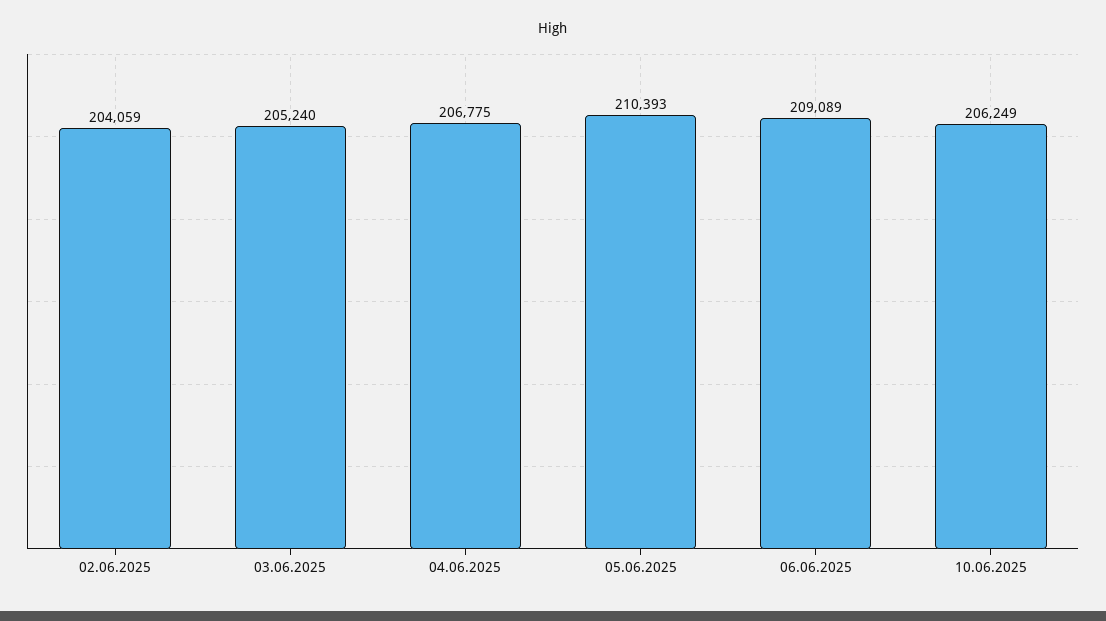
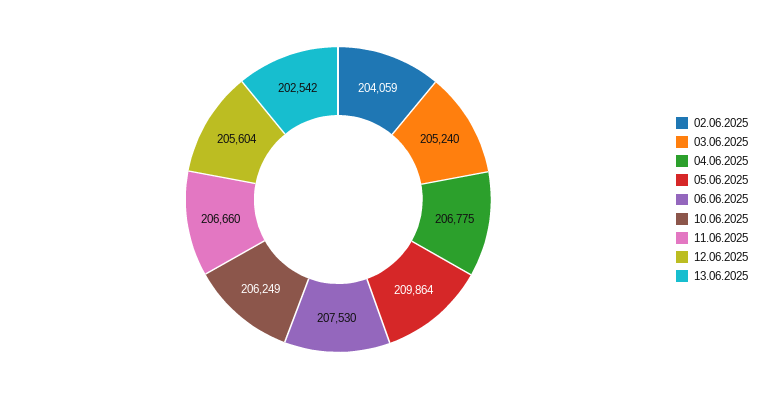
05.06.2025: 210393 -> 209864
06.06.2025: 209089 -> 207530
11.06.2025: none -> 206660
12.06.2025: none -> 205604
13.06.2025: none -> 202542

